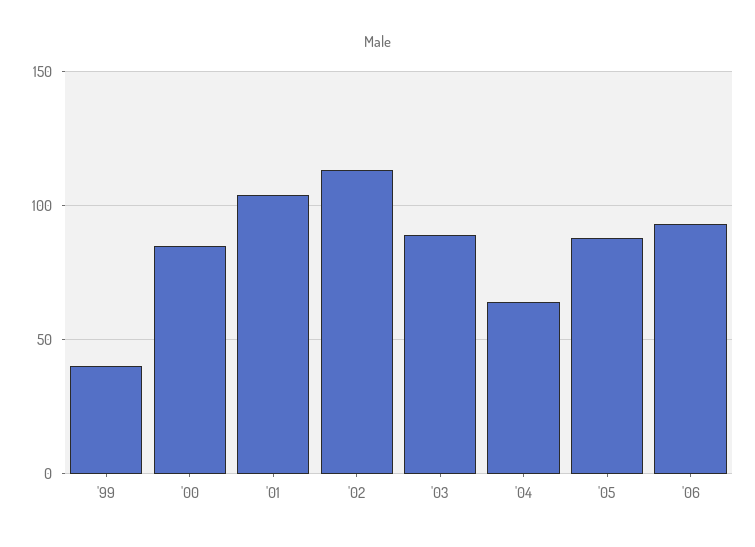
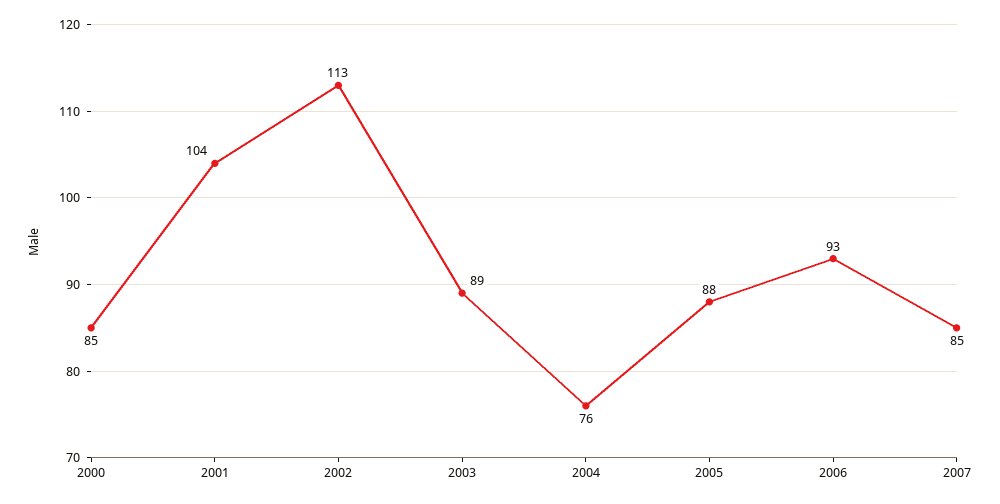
'99: 40 -> none
'04: 65 -> 76
2007: none -> 85

